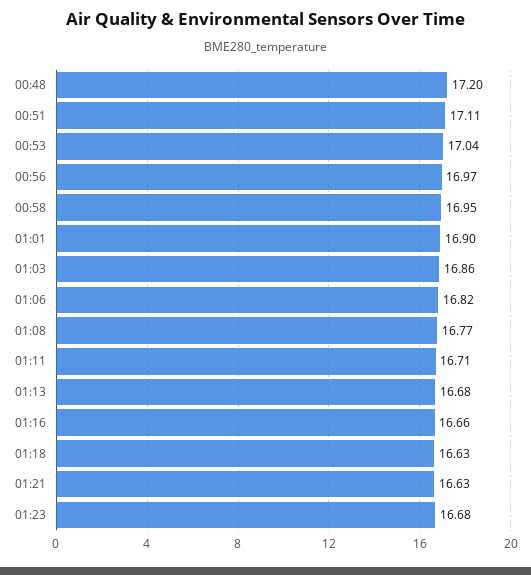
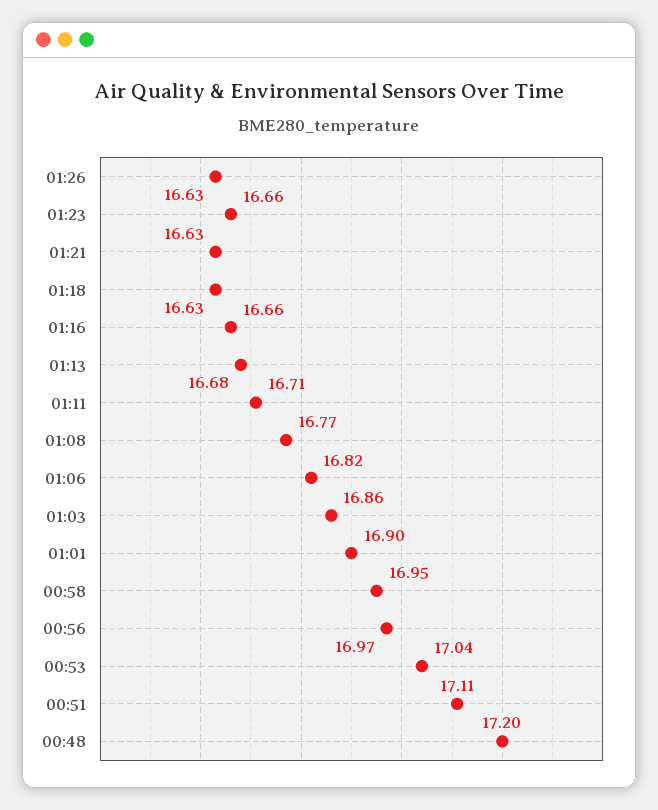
01:23: 16.68 -> 16.66
01:26: none -> 16.63

